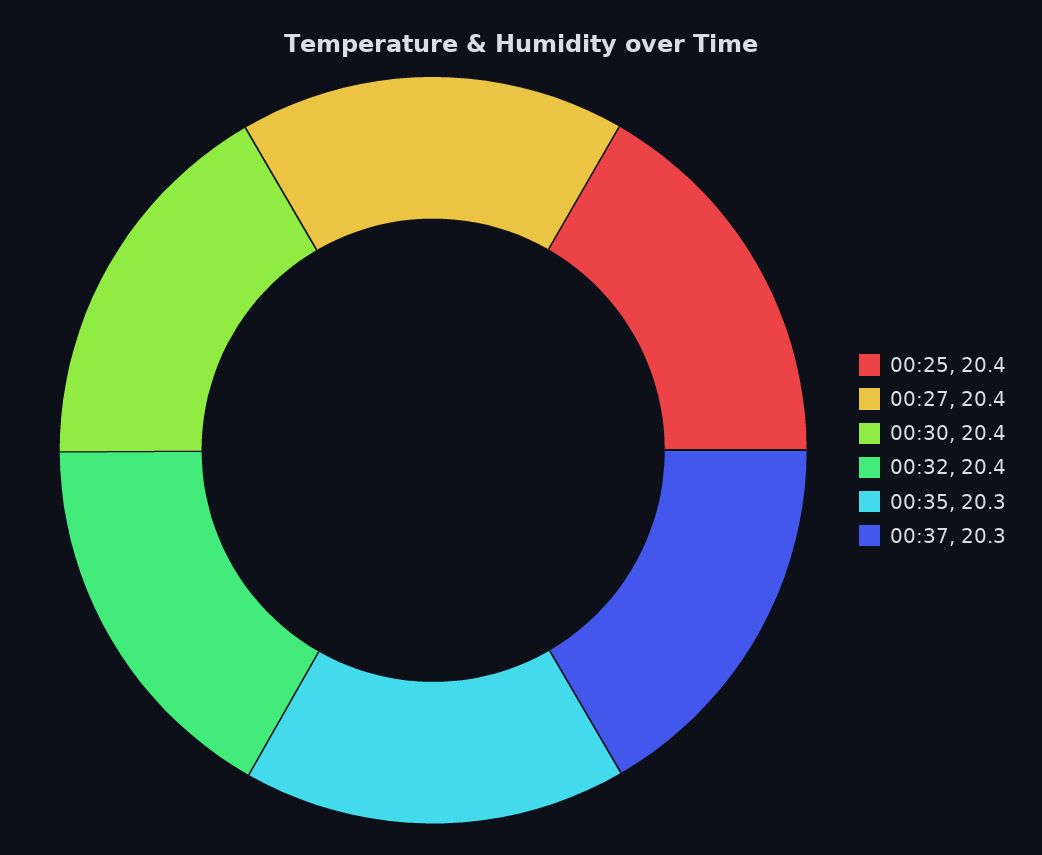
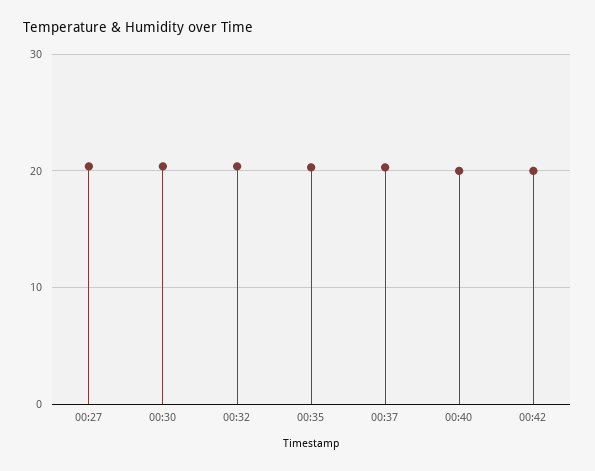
00:25: 20.4 -> none
00:40: none -> 20
00:42: none -> 20

